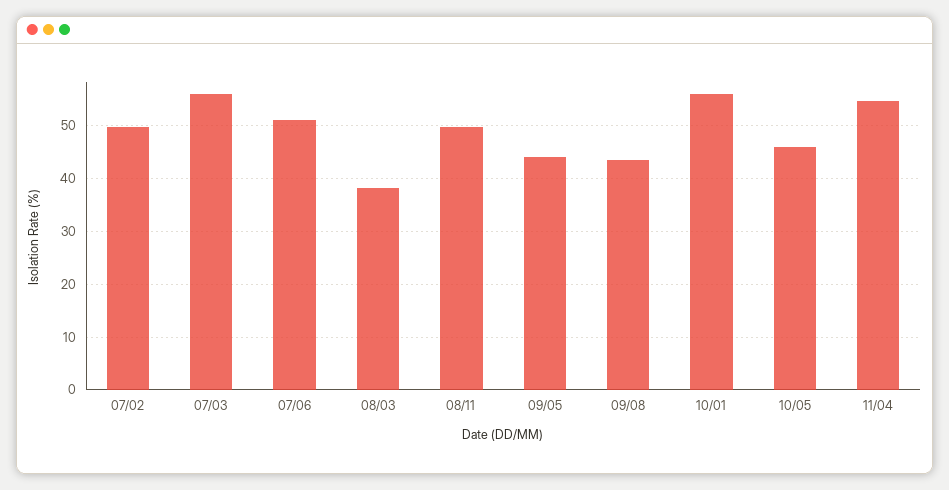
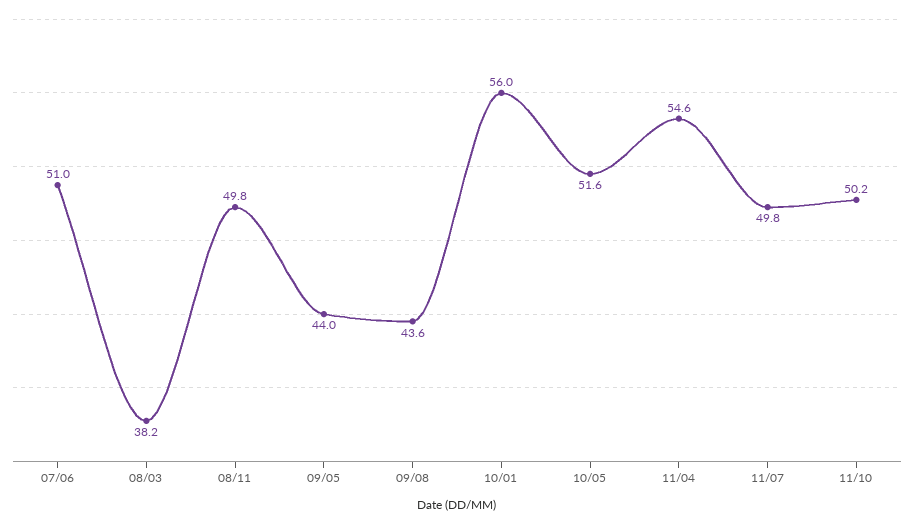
07/02: 50 -> none
07/03: 56 -> none
10/05: 46 -> 51.6
11/07: none -> 49.8
11/10: none -> 50.2

